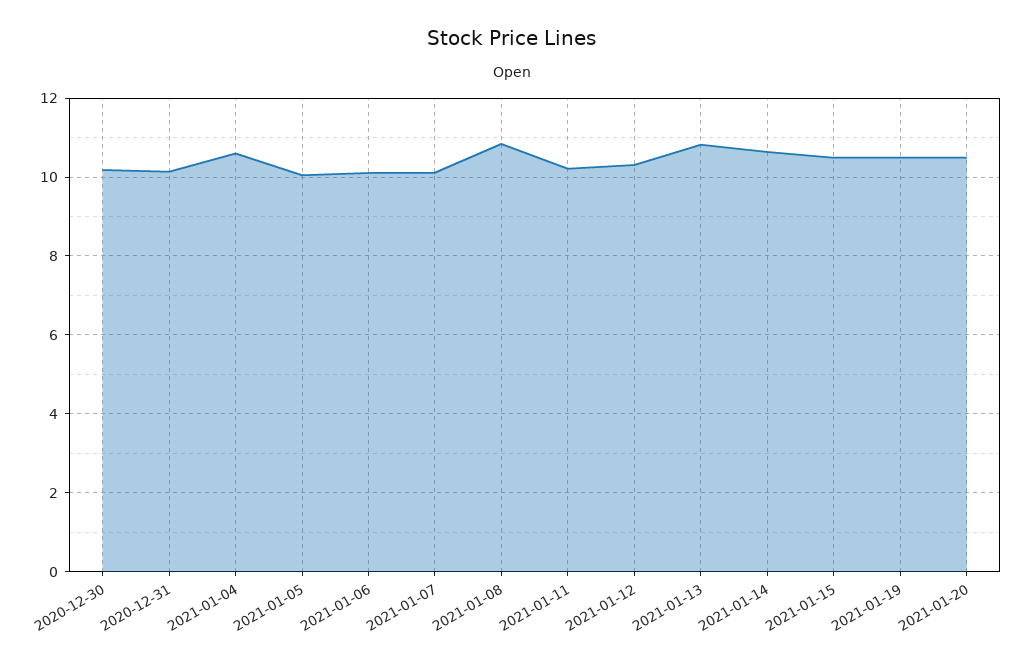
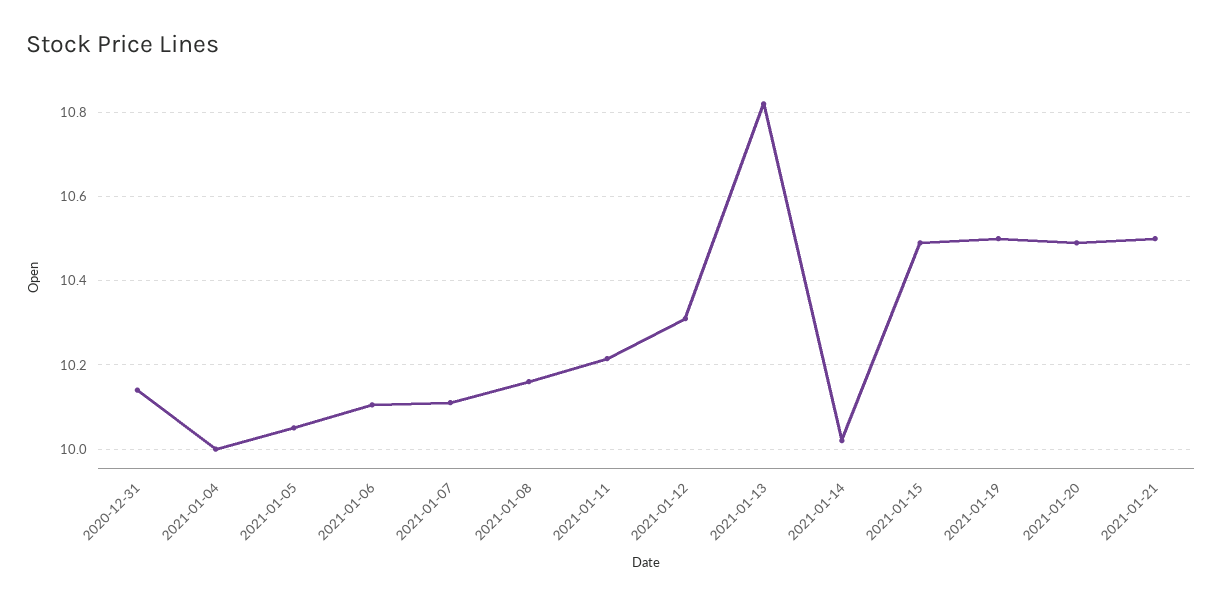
2020-12-30: 10.2 -> none
2021-01-04: 10.6 -> 10
2021-01-08: 10.8 -> 10.16
2021-01-14: 10.6 -> 10.02
2021-01-21: none -> 10.5

